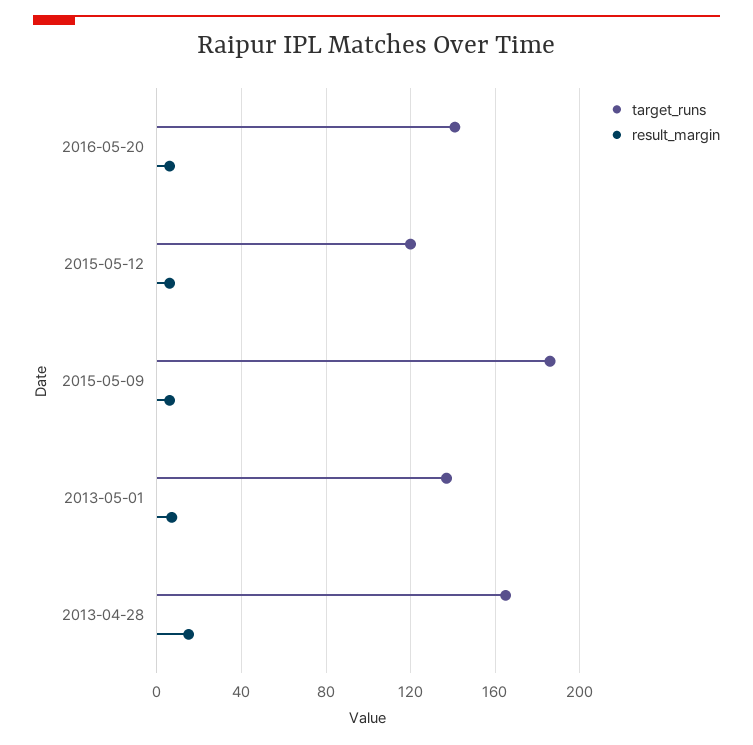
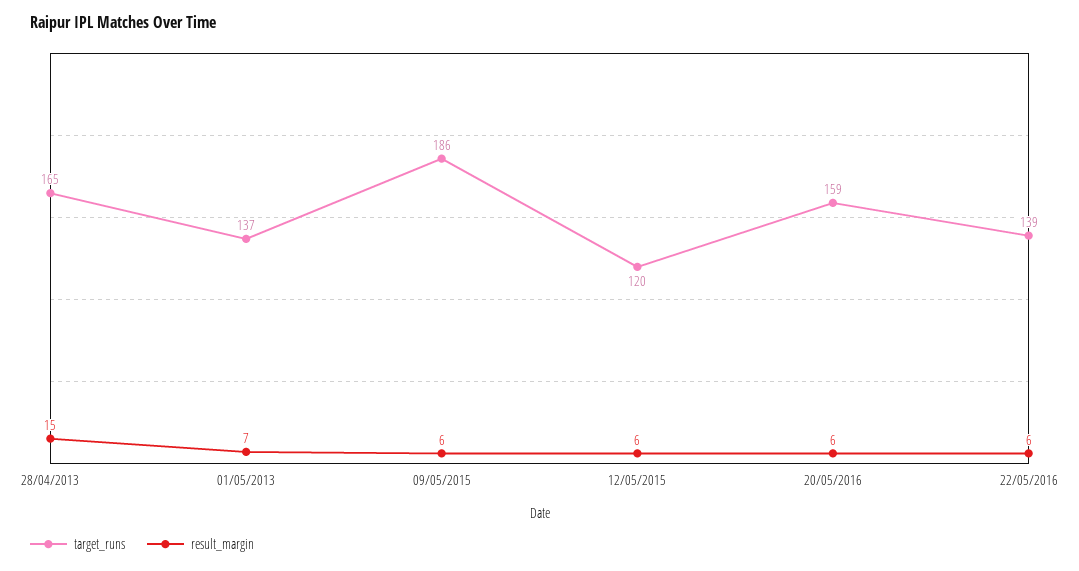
target_runs, 2016-05-20: 140 -> 159
target_runs, 22/05/2016: none -> 139
result_margin, 22/05/2016: none -> 6

